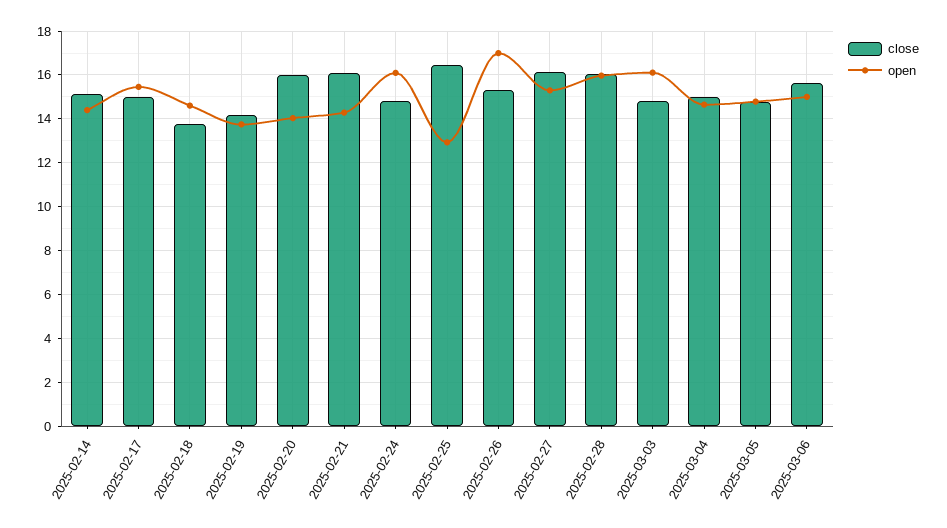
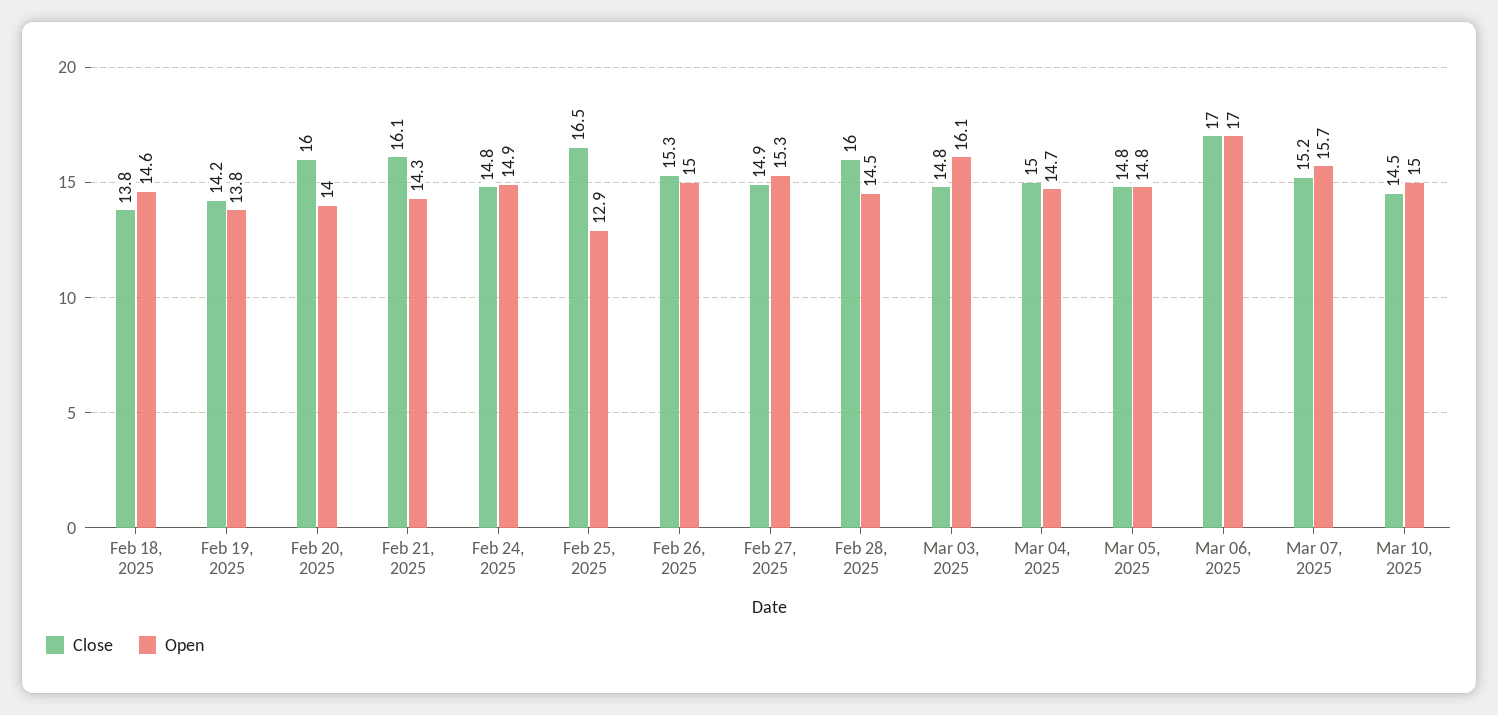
close, 2025-02-14: 15 -> none
open, 2025-02-14: 14.5 -> none
close, 2025-02-17: 15 -> none
open, 2025-02-17: 15.5 -> none
open, 2025-02-24: 16 -> 14.9
open, 2025-02-26: 17 -> 15
close, 2025-02-27: 16 -> 14.9
open, 2025-02-28: 16 -> 14.5
close, 2025-03-06: 15.5 -> 17
open, 2025-03-06: 15 -> 17
close, Mar 07, 2025: none -> 15.2
open, Mar 07, 2025: none -> 15.7
close, Mar 10, 2025: none -> 14.5
open, Mar 10, 2025: none -> 15

